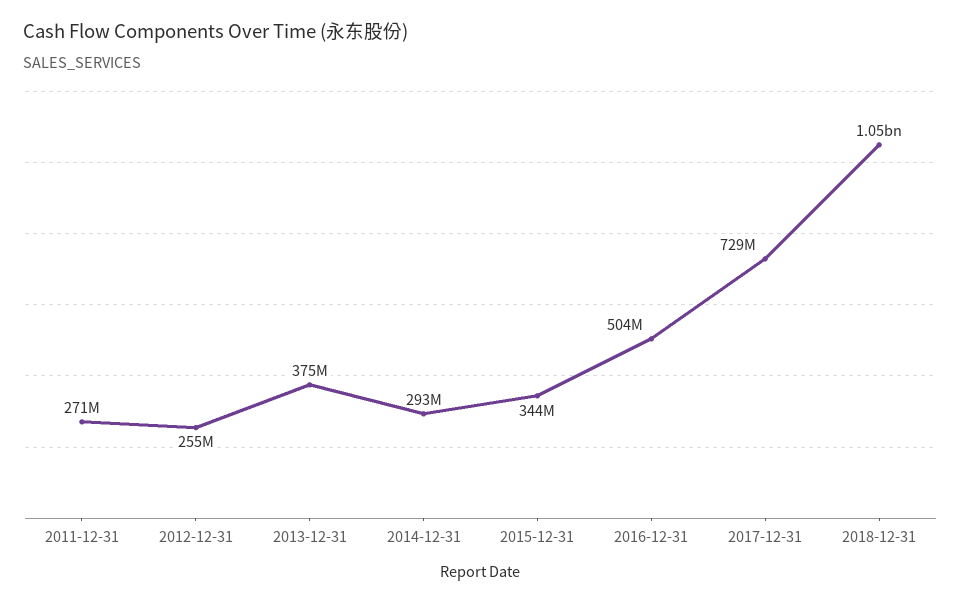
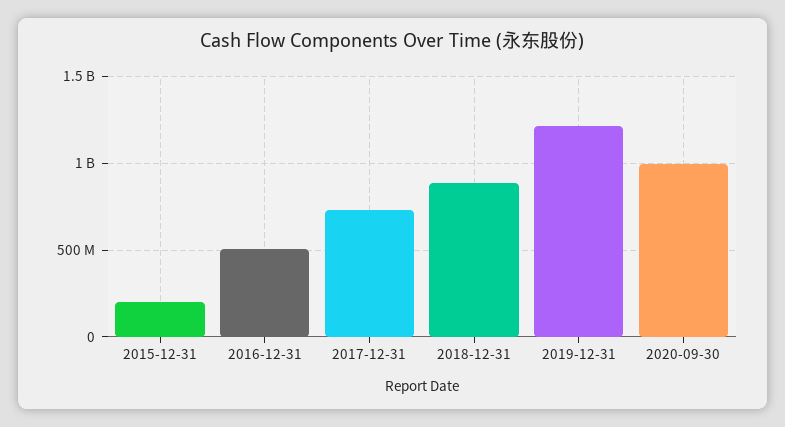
2011-12-31: 271000000 -> none
2012-12-31: 255000000 -> none
2013-12-31: 375000000 -> none
2014-12-31: 293000000 -> none
2015-12-31: 344000000 -> 200000000
2018-12-31: 1050000000 -> 900000000
2019-12-31: none -> 1200000000
2020-09-30: none -> 1000000000

